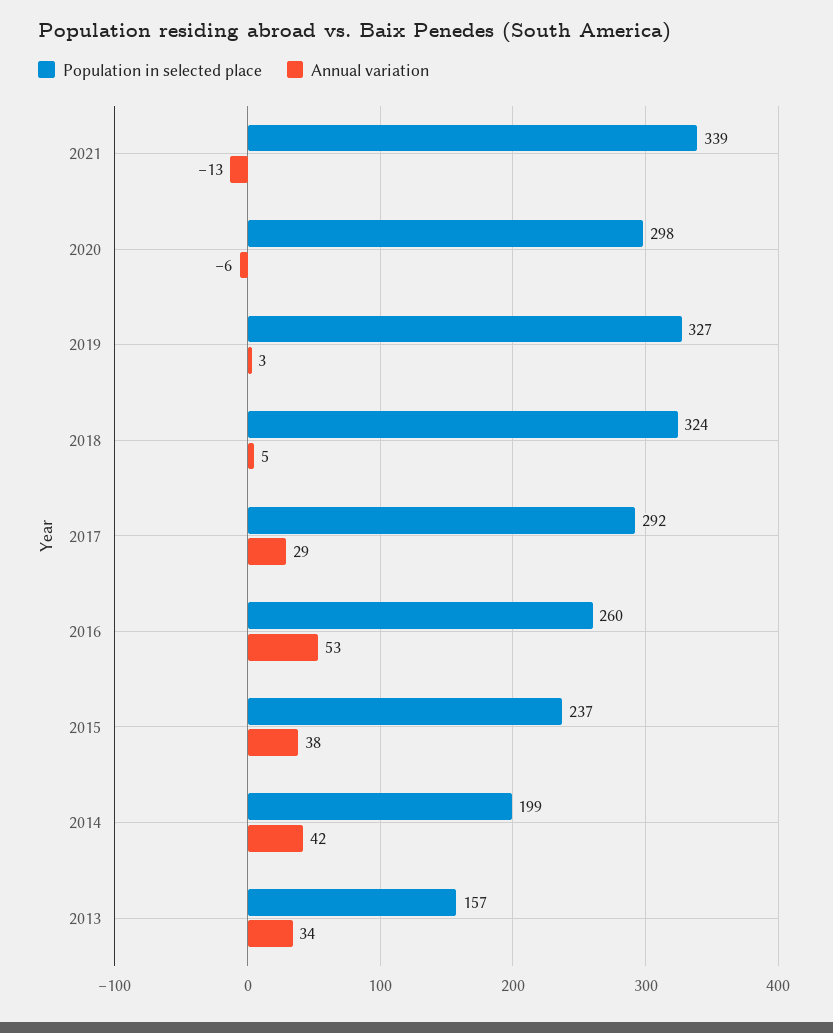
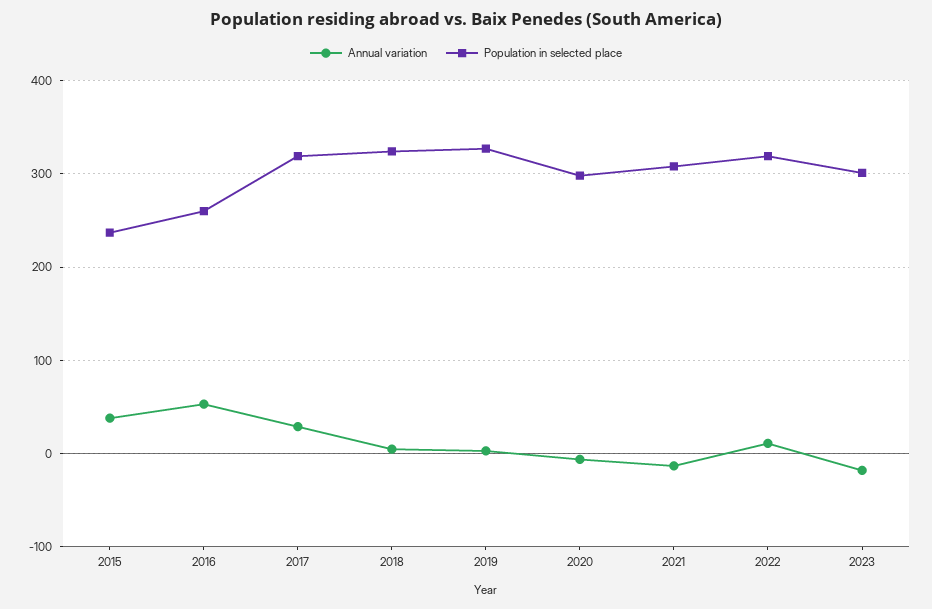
Population in selected place, 2021: 339 -> 310
Population in selected place, 2017: 292 -> 320
Population in selected place, 2014: 199 -> none
Annual variation, 2014: 42 -> none
Population in selected place, 2013: 157 -> none
Annual variation, 2013: 34 -> none
Annual variation, 2022: none -> 10
Population in selected place, 2022: none -> 320
Annual variation, 2023: none -> -20
Population in selected place, 2023: none -> 300

